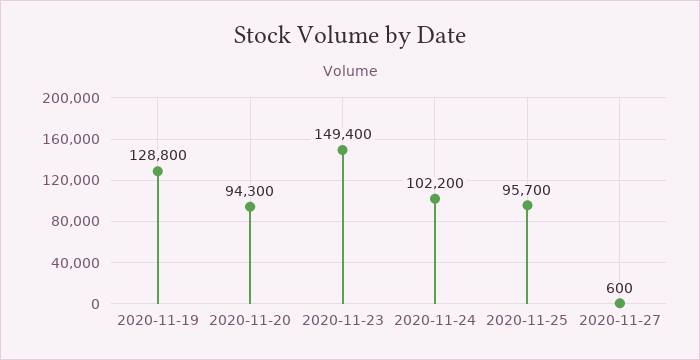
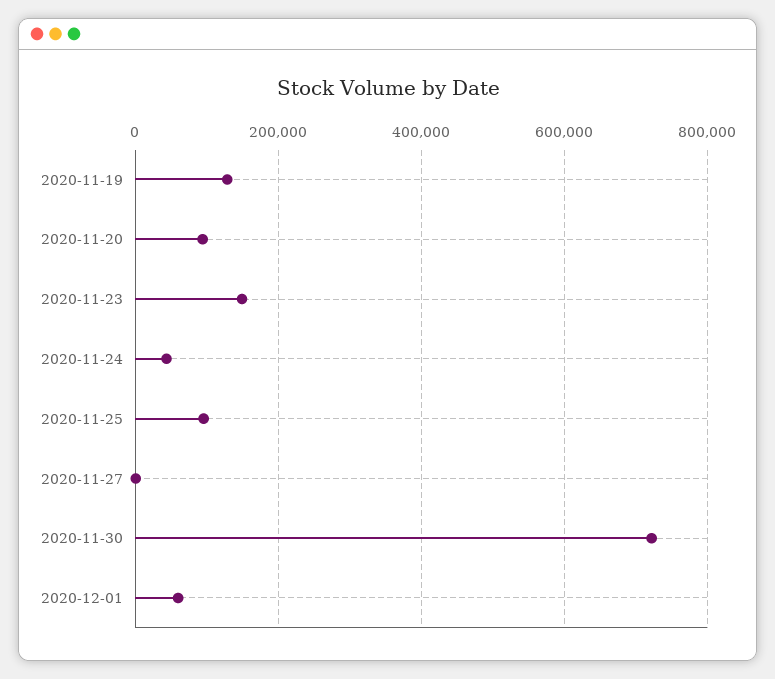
2020-11-24: 102200 -> 40000
2020-11-30: none -> 720000
2020-12-01: none -> 60000

